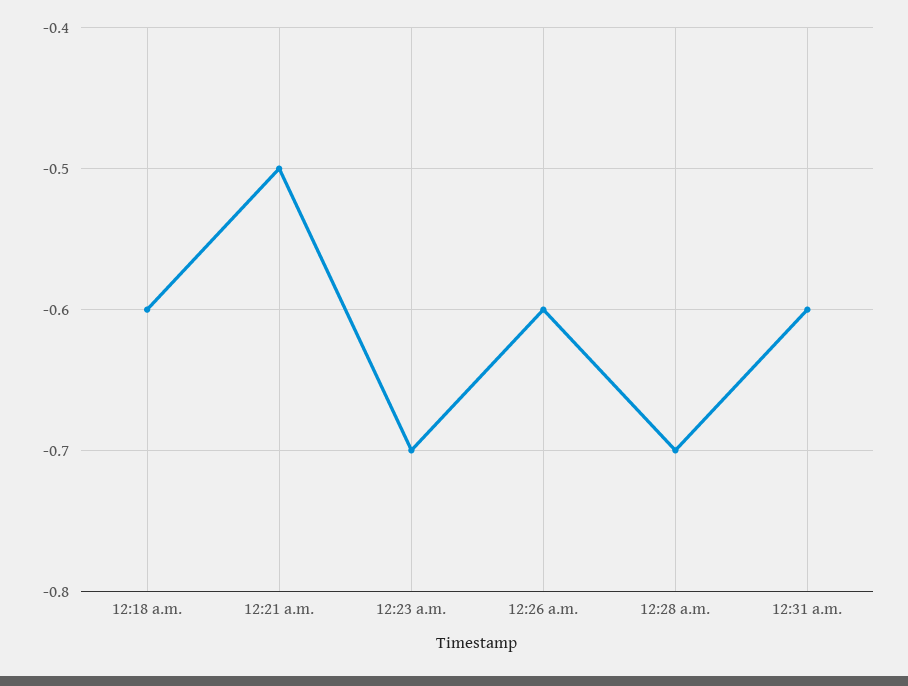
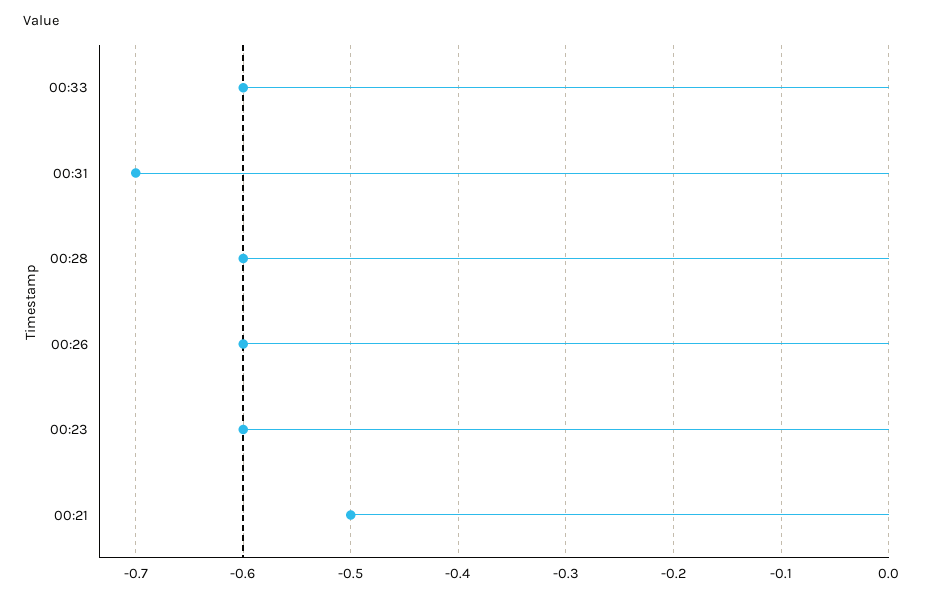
12:18 a.m.: -0.6 -> none
12:23 a.m.: -0.7 -> -0.6
12:28 a.m.: -0.7 -> -0.6
12:31 a.m.: -0.6 -> -0.7
00:33: none -> -0.6

